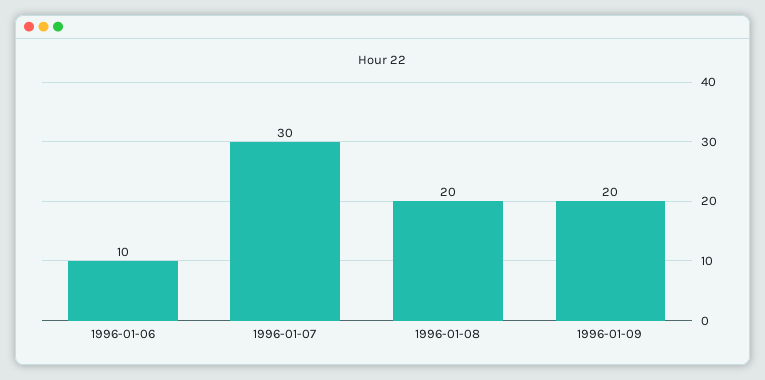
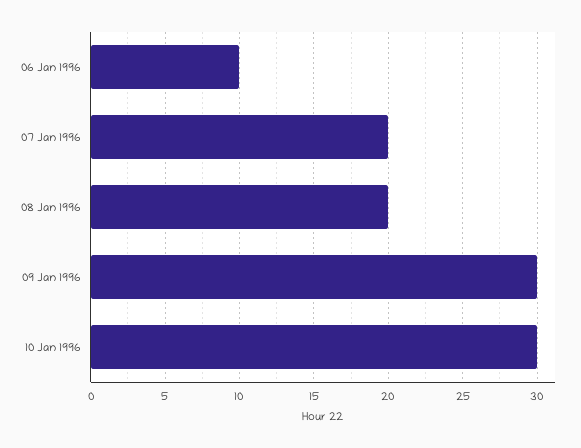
1996-01-07: 30 -> 20
1996-01-09: 20 -> 30
10 Jan 1996: none -> 30

